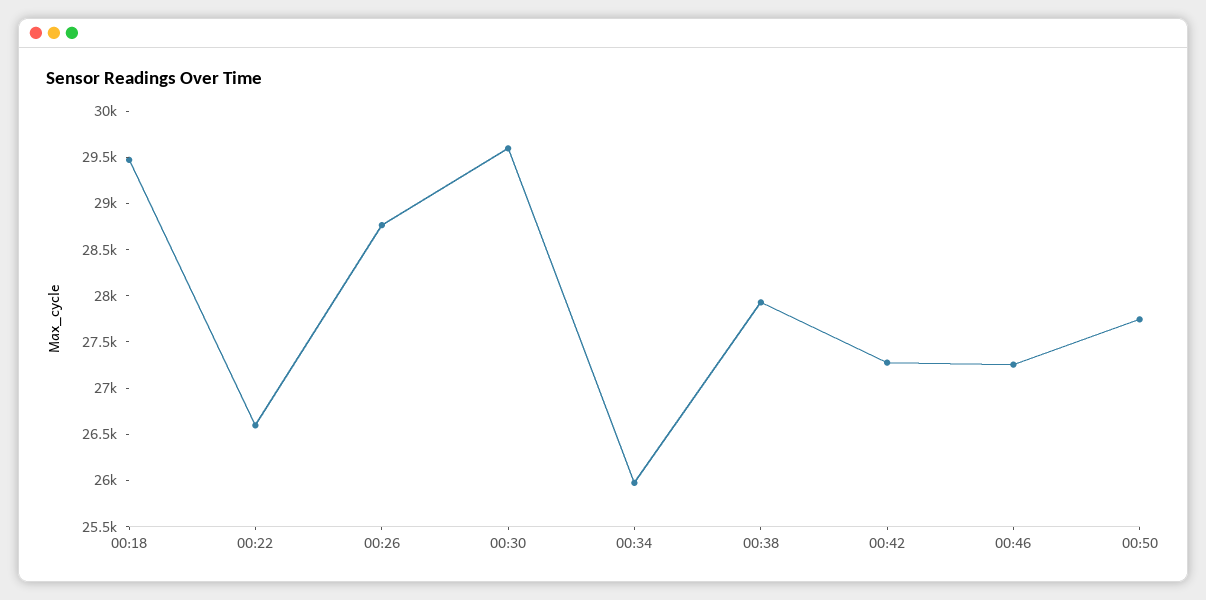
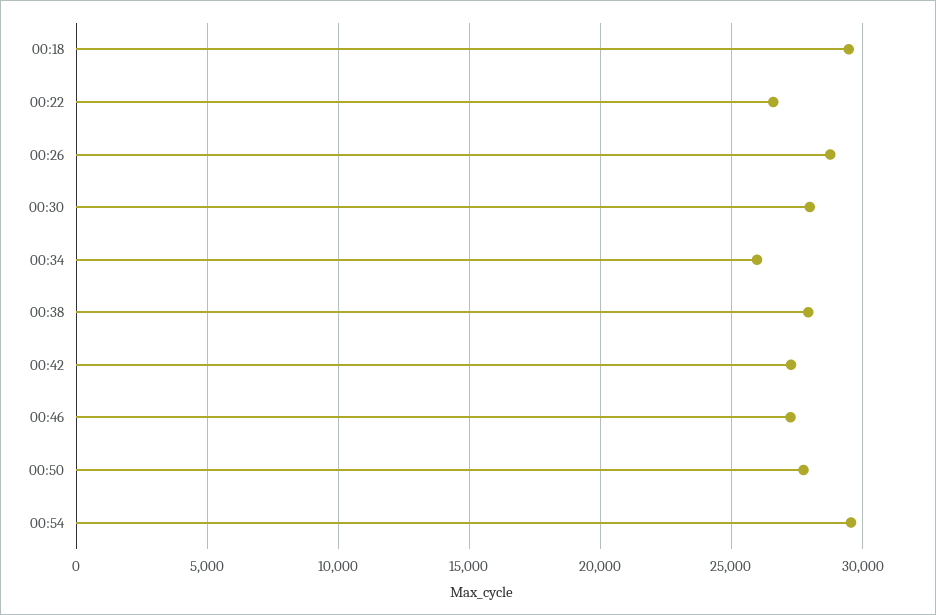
00:30: 29600 -> 28000
00:54: none -> 29500

